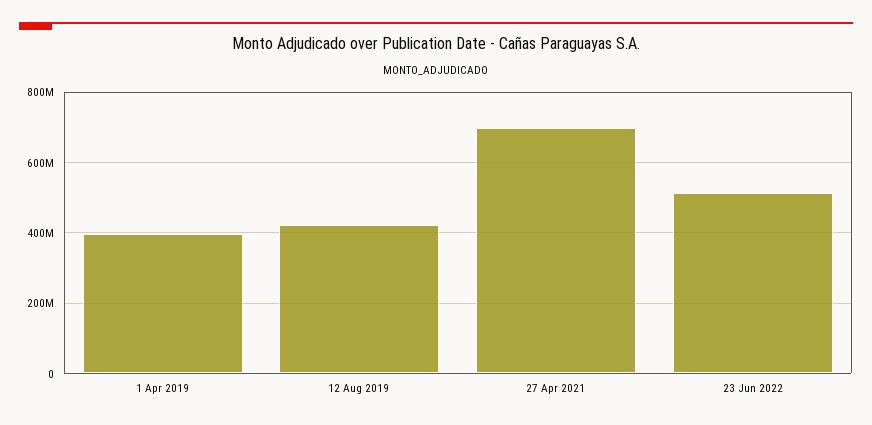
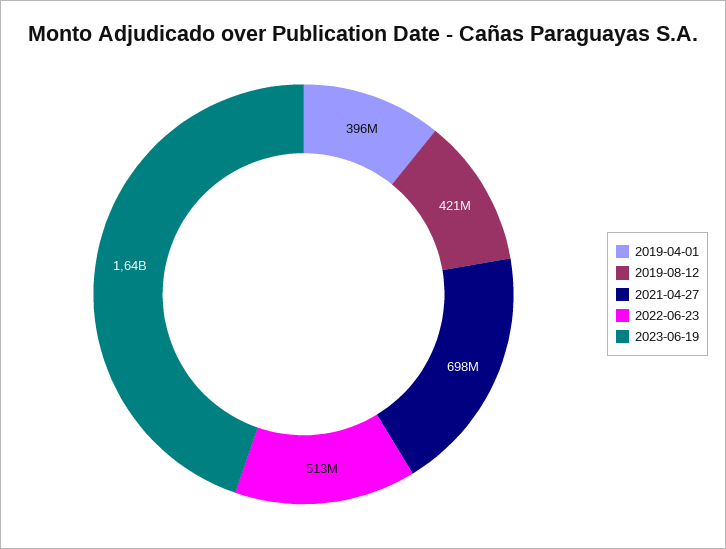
2023-06-19: none -> 1640000000

